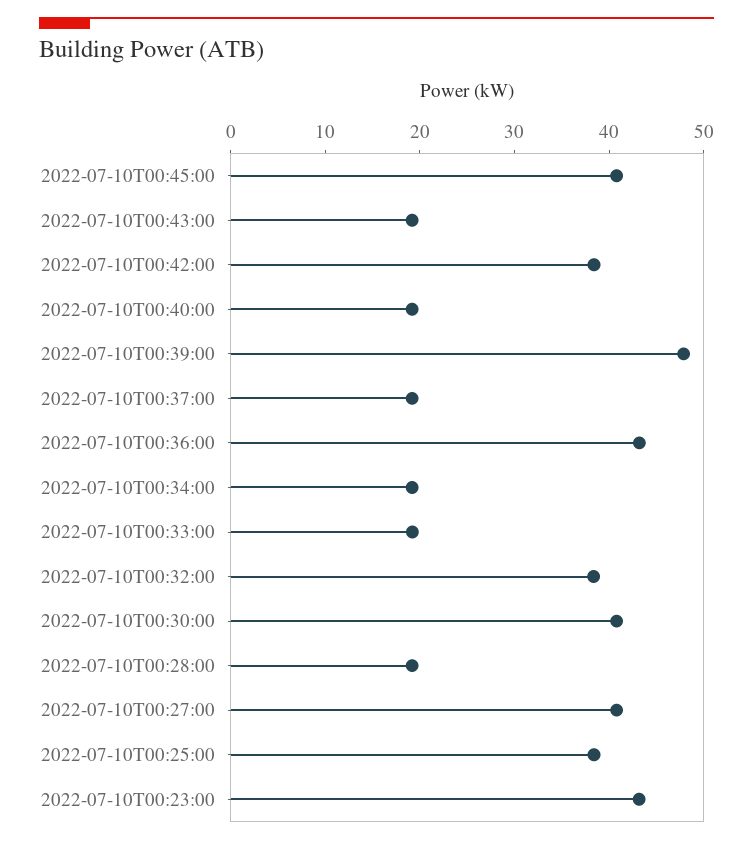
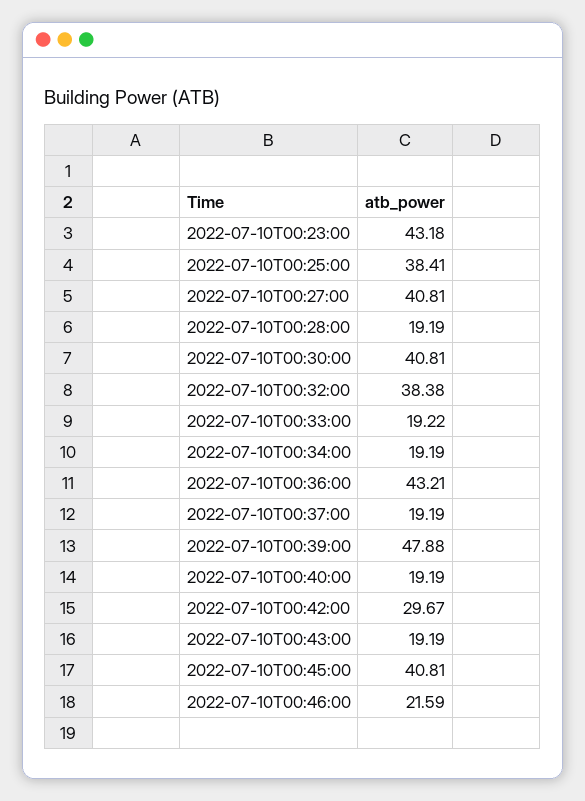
2022-07-10T00:42:00: 38 -> 29.67
2022-07-10T00:46:00: none -> 21.59

